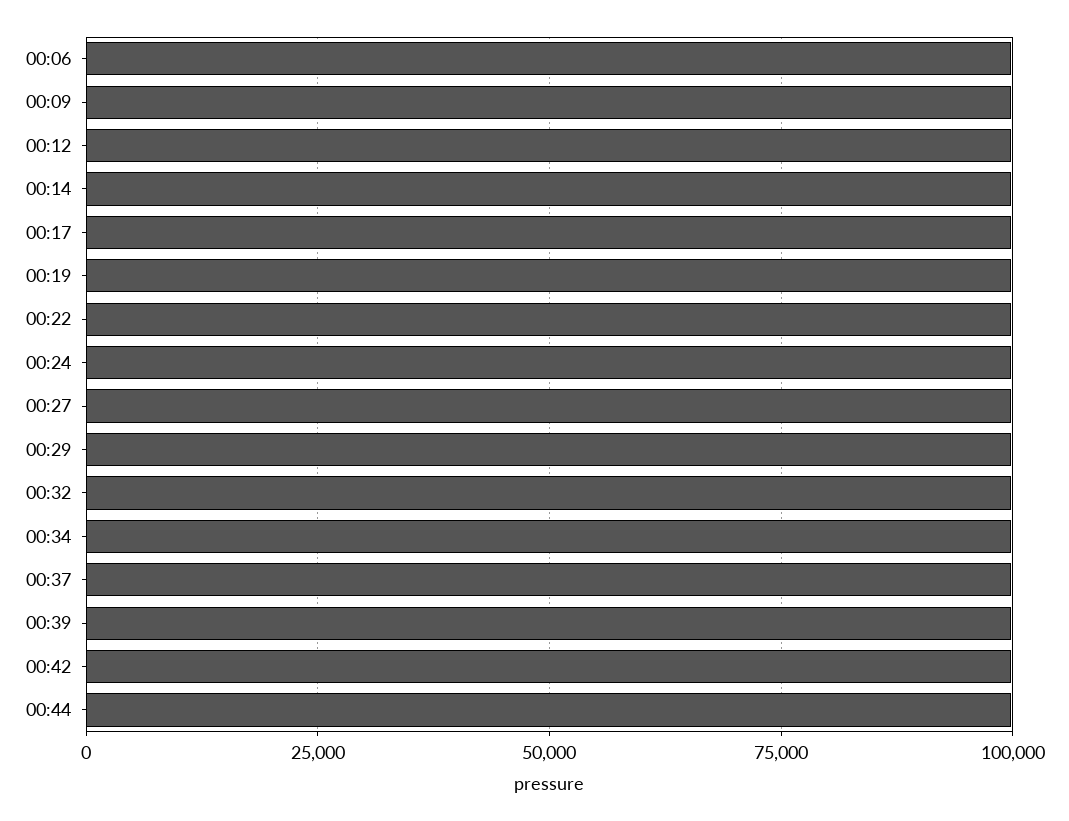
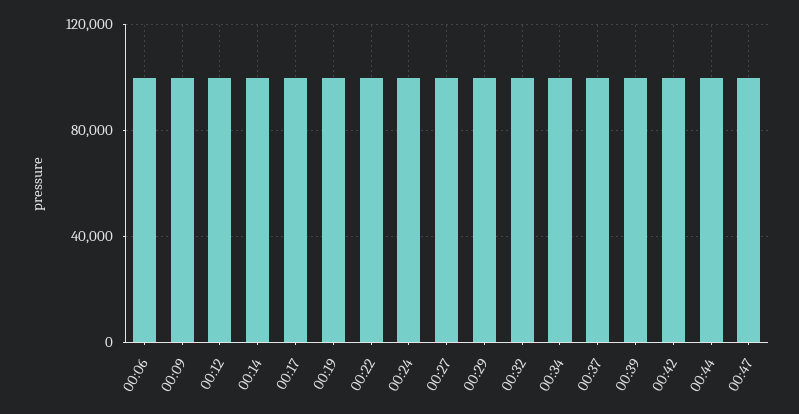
00:47: none -> 100000

